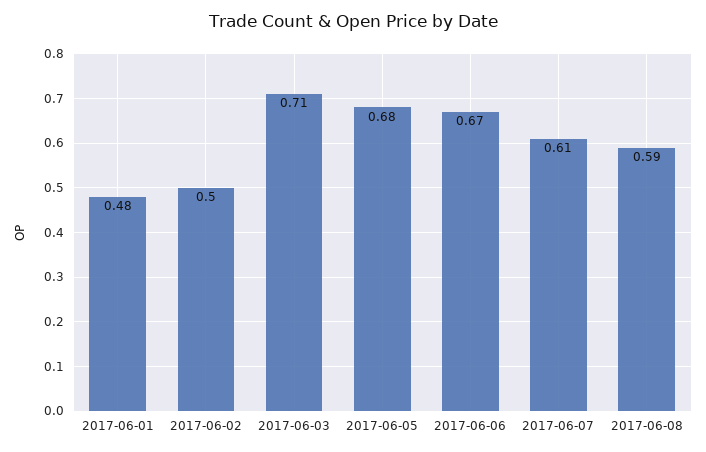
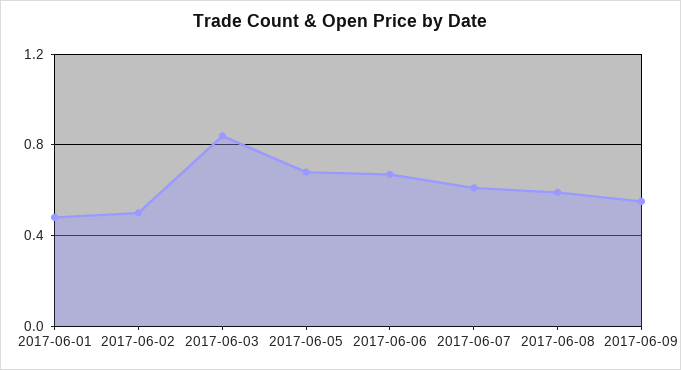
2017-06-03: 0.71 -> 0.85
2017-06-09: none -> 0.55

